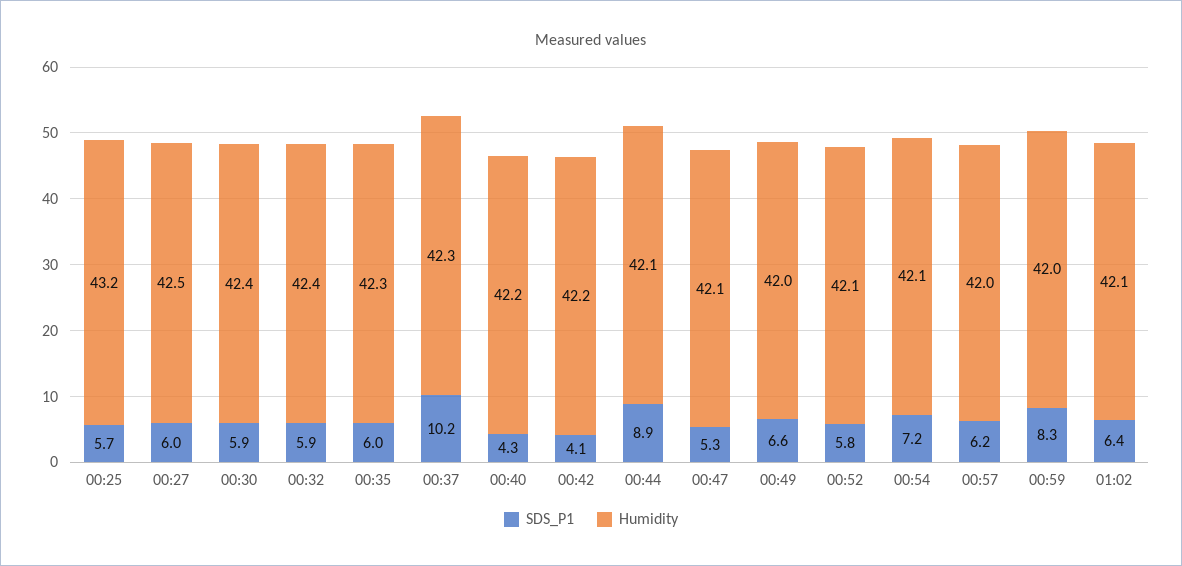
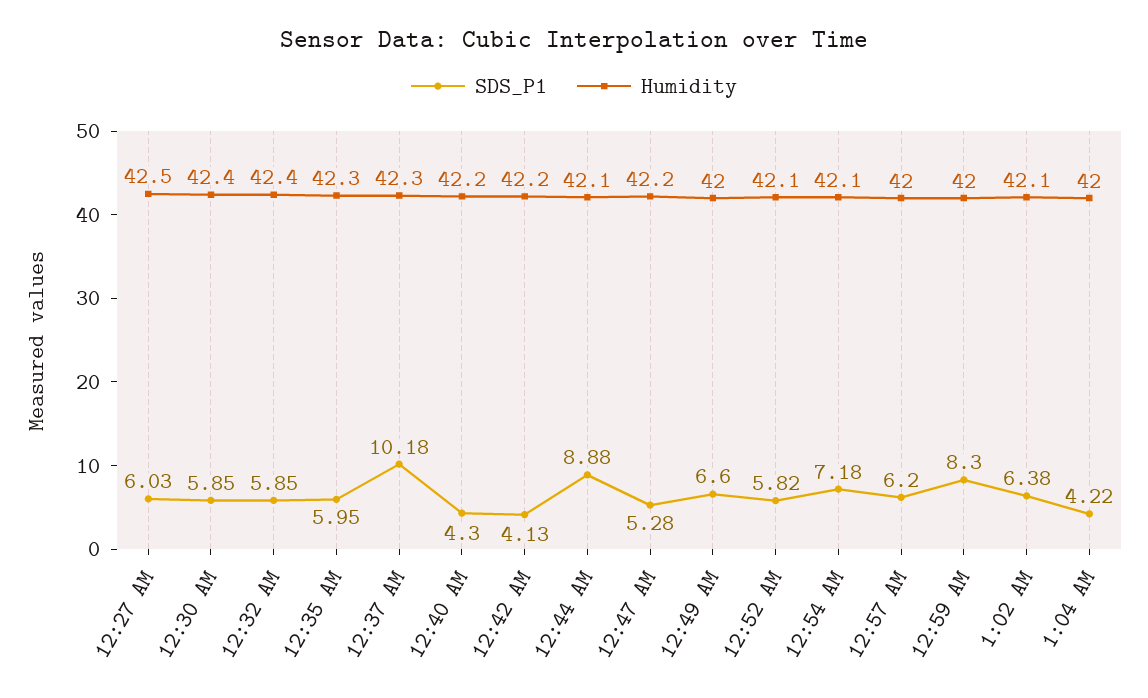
SDS_P1, 00:25: 5.7 -> none
Humidity, 00:25: 43.2 -> none
Humidity, 00:47: 42.1 -> 42.2
SDS_P1, 1:04 AM: none -> 4.22
Humidity, 1:04 AM: none -> 42

